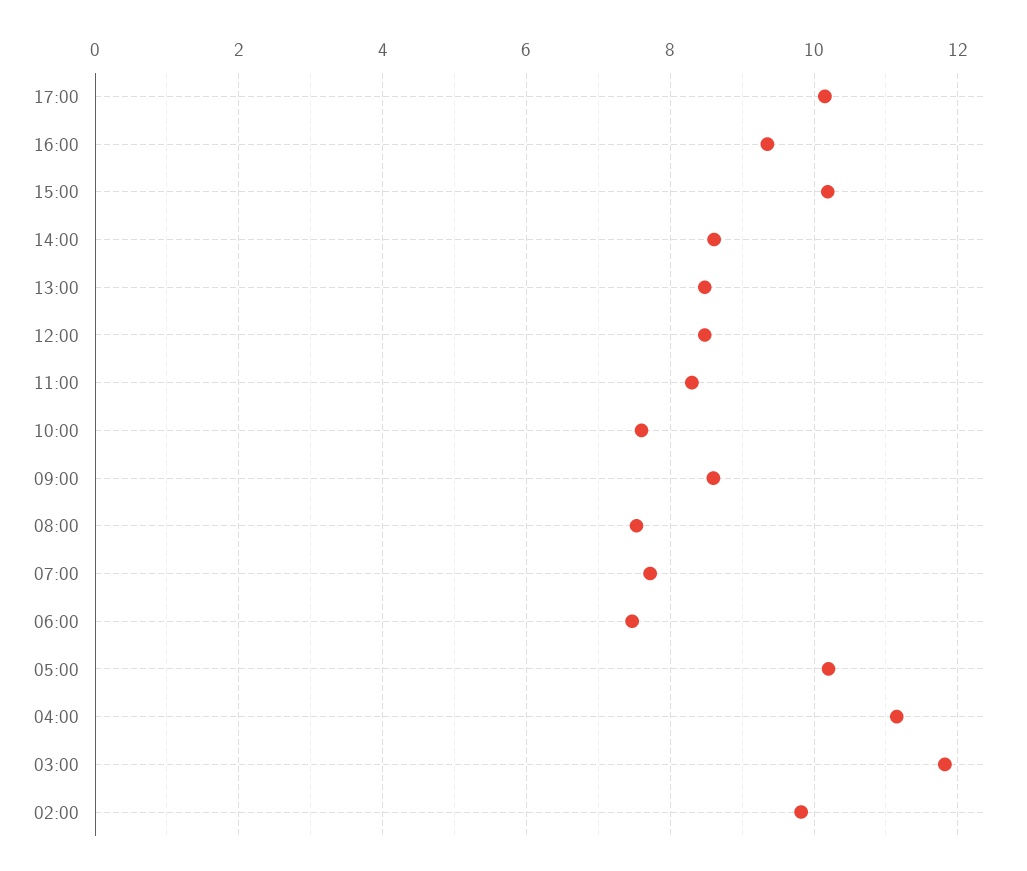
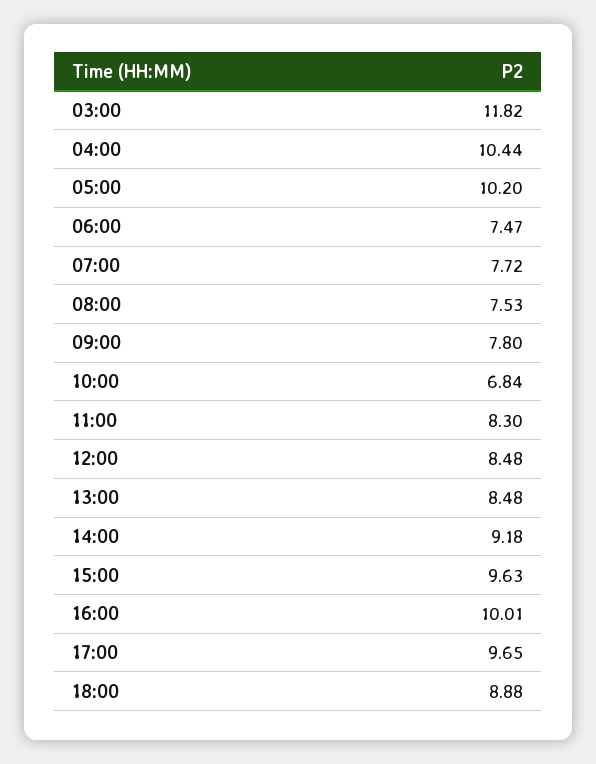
17:00: 10.2 -> 9.65
16:00: 9.4 -> 10.01
15:00: 10.2 -> 9.63
14:00: 8.6 -> 9.18
10:00: 7.6 -> 6.84
09:00: 8.6 -> 7.8
04:00: 11.2 -> 10.44
02:00: 9.8 -> none
18:00: none -> 8.88

